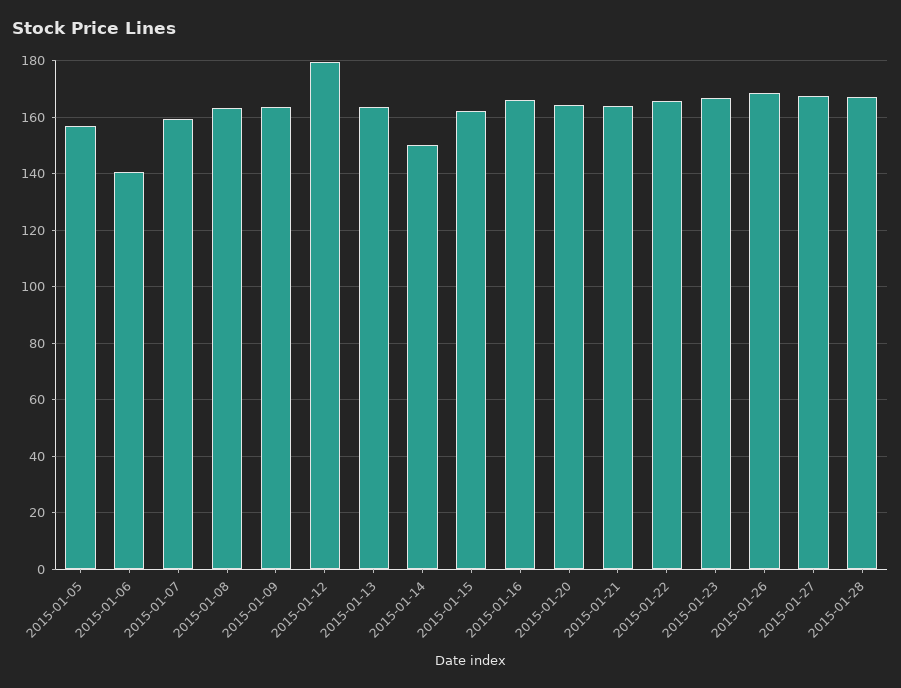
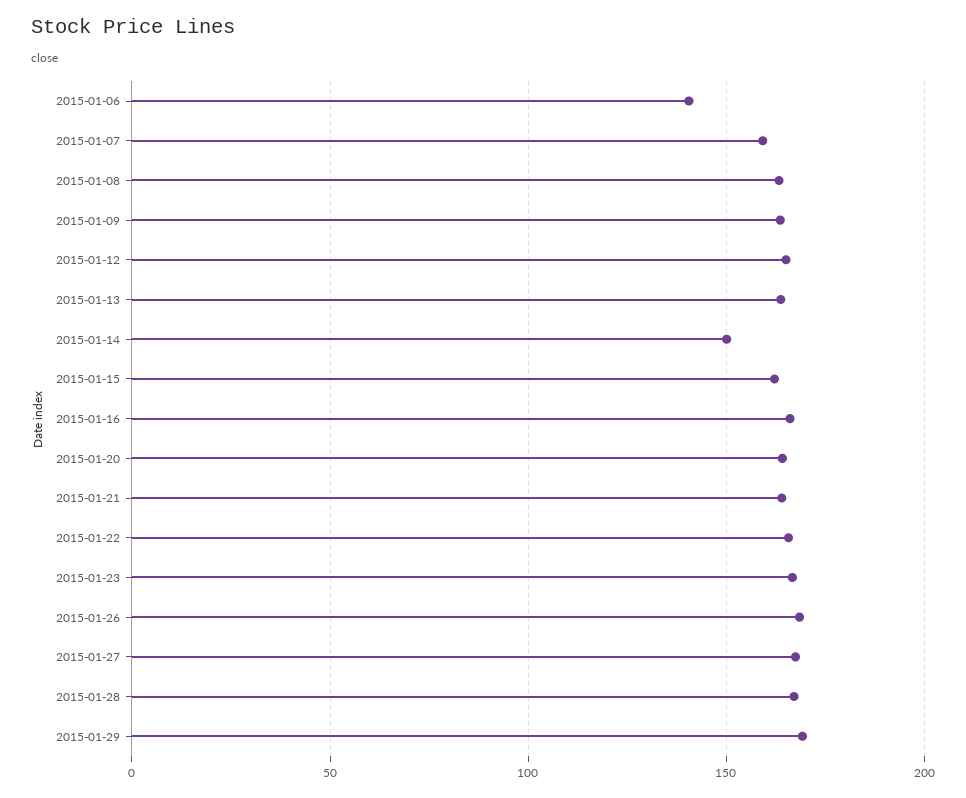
2015-01-05: 157.5 -> none
2015-01-12: 180 -> 165
2015-01-29: none -> 170

